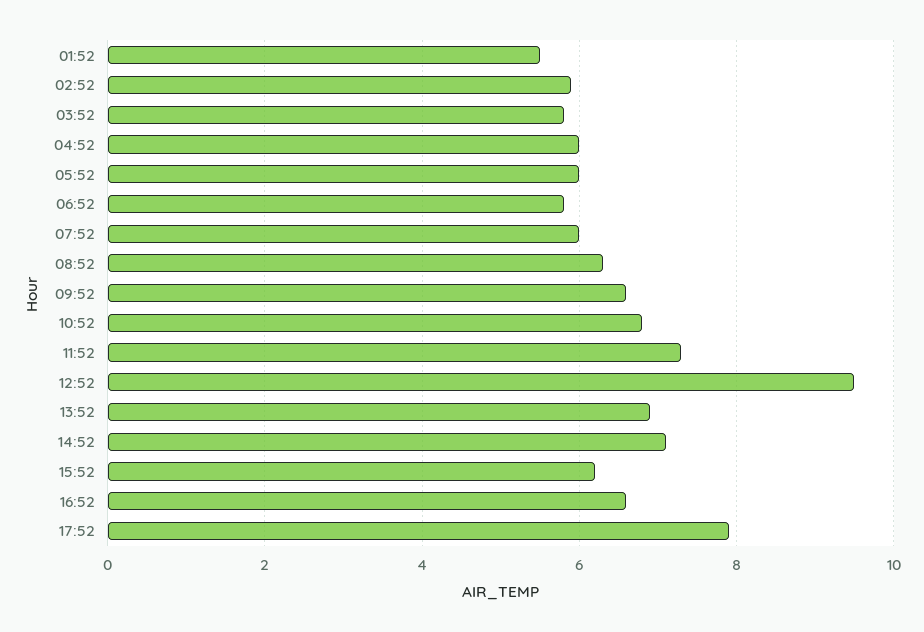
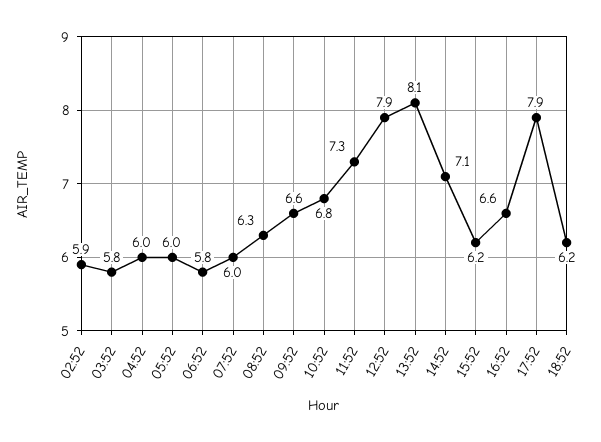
01:52: 5.5 -> none
12:52: 9.5 -> 7.9
13:52: 7 -> 8.1
18:52: none -> 6.2

